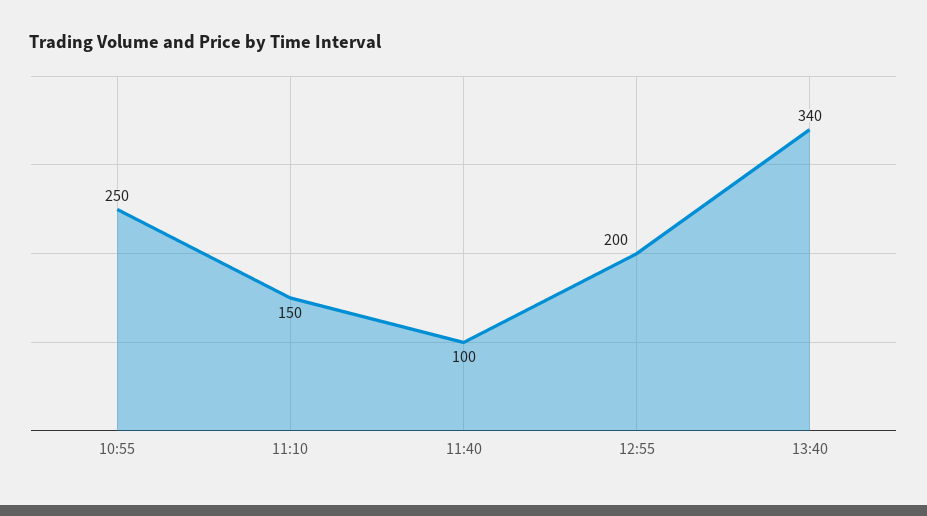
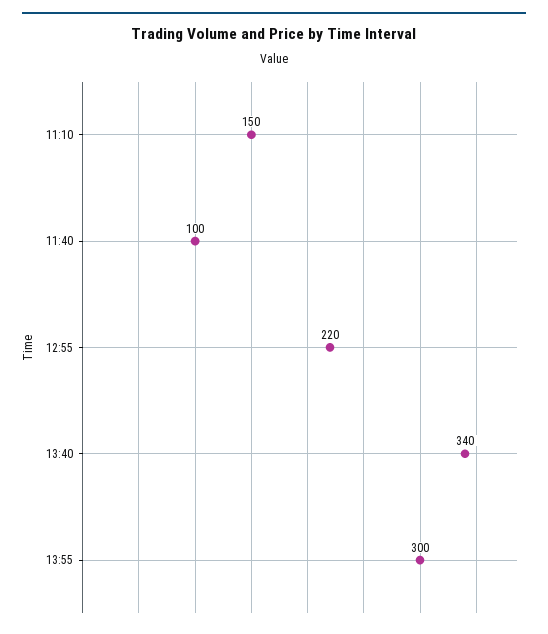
10:55: 250 -> none
12:55: 200 -> 220
13:55: none -> 300

